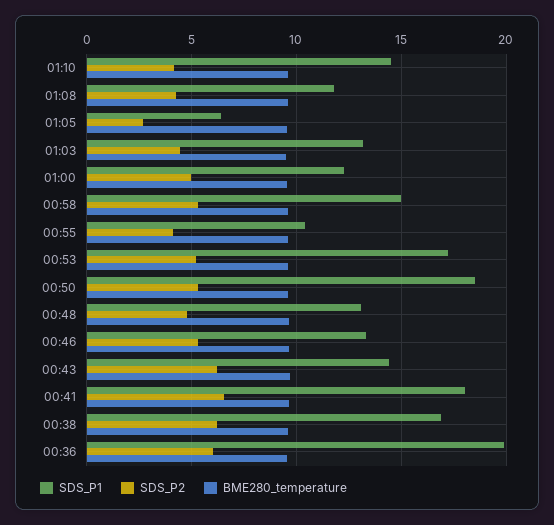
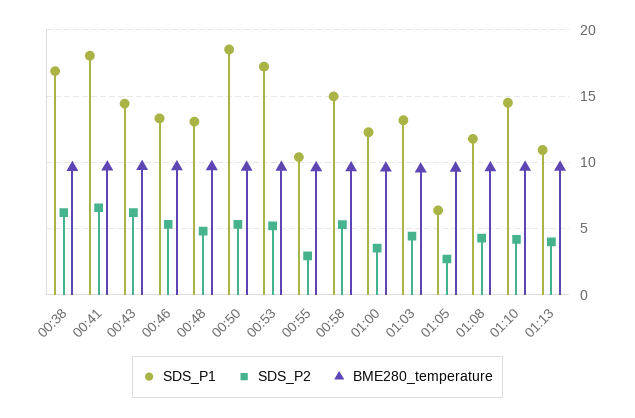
SDS_P2, 01:00: 5 -> 3.5
SDS_P2, 00:55: 4 -> 3
SDS_P1, 00:36: 20 -> none
SDS_P2, 00:36: 6 -> none
BME280_temperature, 00:36: 9.5 -> none
SDS_P1, 01:13: none -> 11
SDS_P2, 01:13: none -> 4
BME280_temperature, 01:13: none -> 9.5

